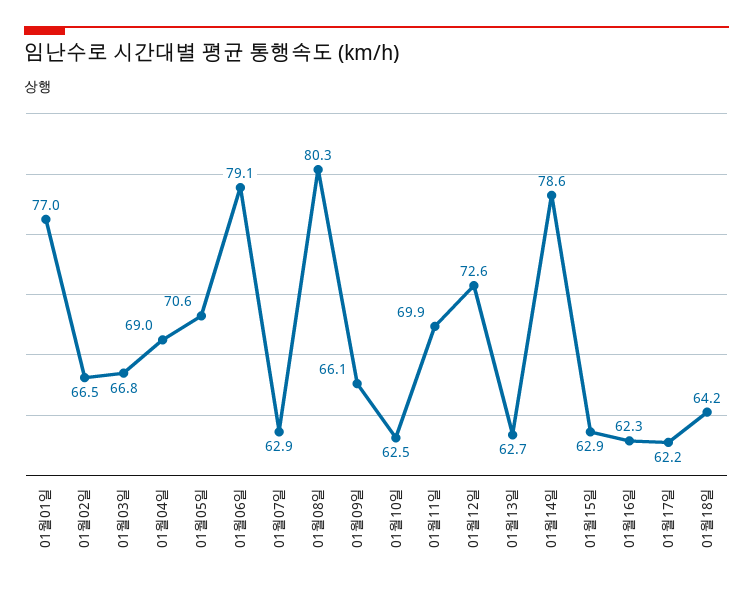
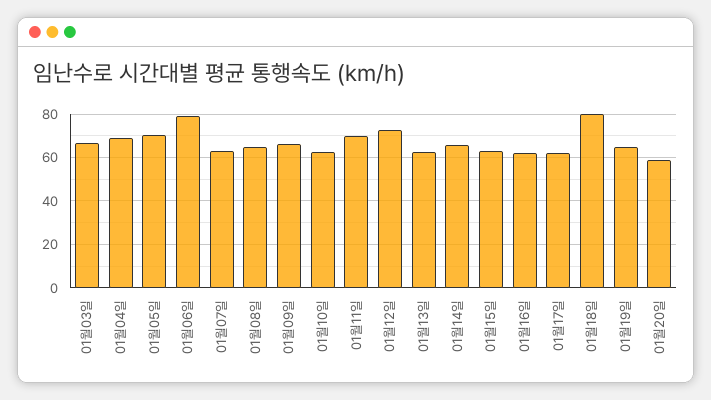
01월01일: 77 -> none
01월02일: 66.5 -> none
01월08일: 80.3 -> 65
01월14일: 78.6 -> 65
01월18일: 64.2 -> 80
01월19일: none -> 65
01월20일: none -> 60

